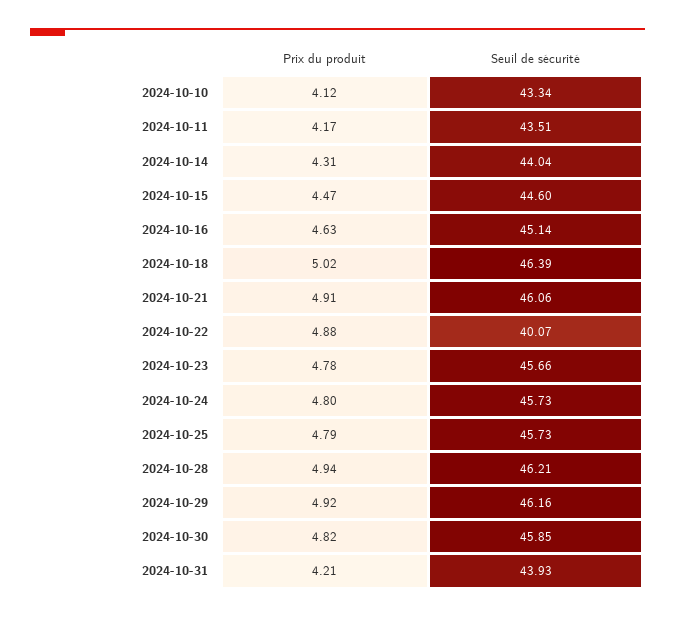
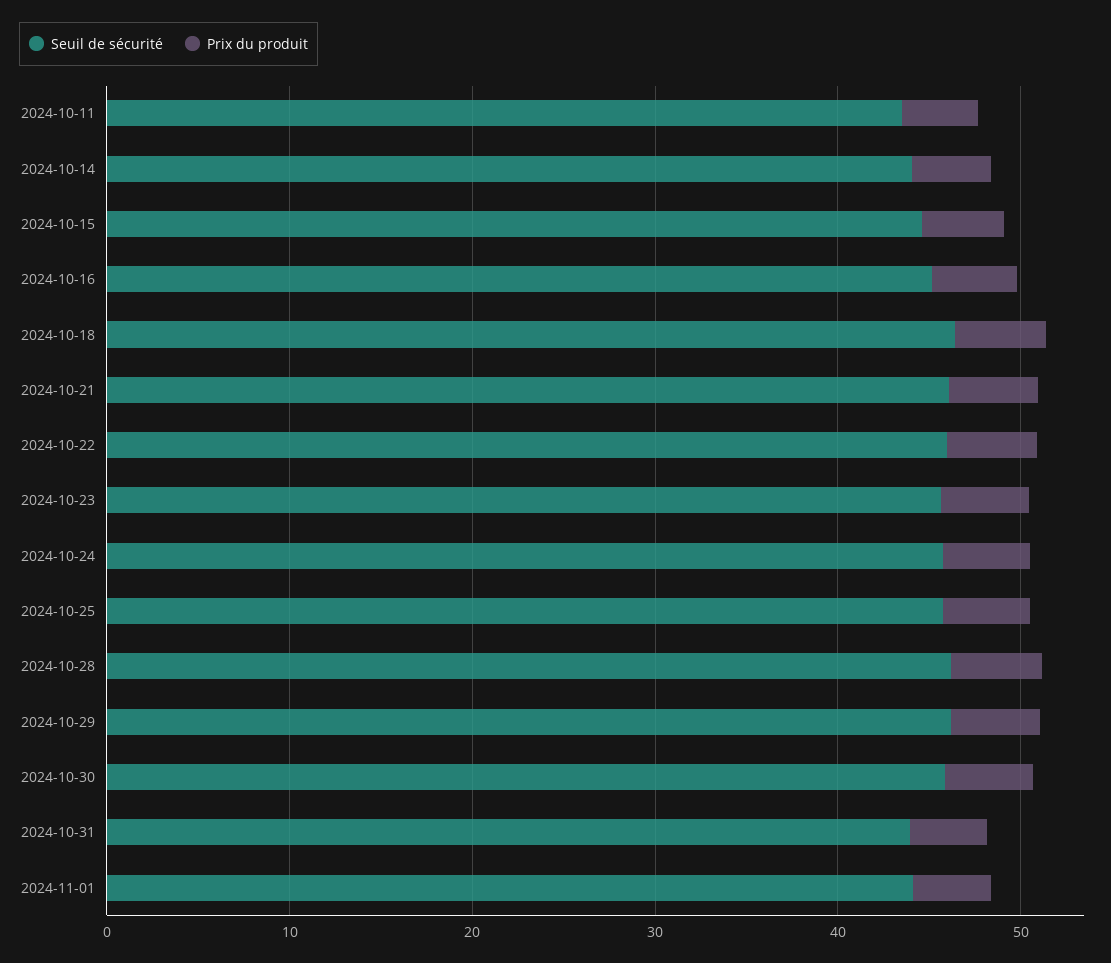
Prix du produit, 2024-10-10: 4.12 -> none
Seuil de sécurité, 2024-10-10: 43.34 -> none
Seuil de sécurité, 2024-10-22: 40.07 -> 46
Seuil de sécurité, 2024-11-01: none -> 44
Prix du produit, 2024-11-01: none -> 4

